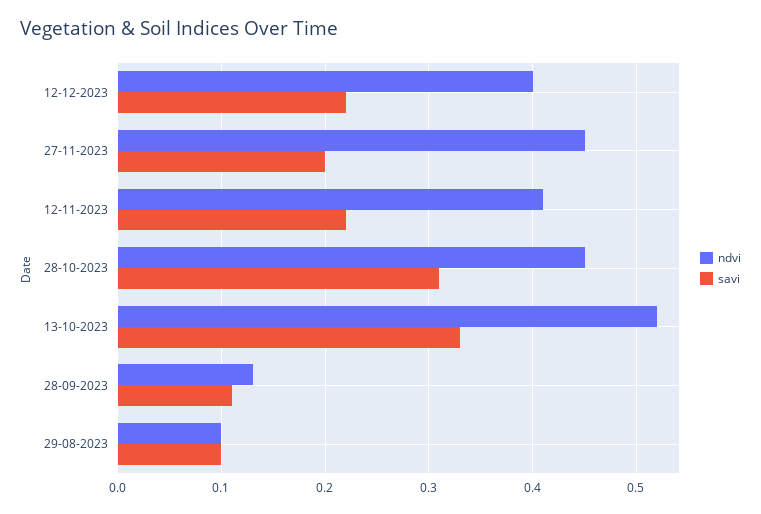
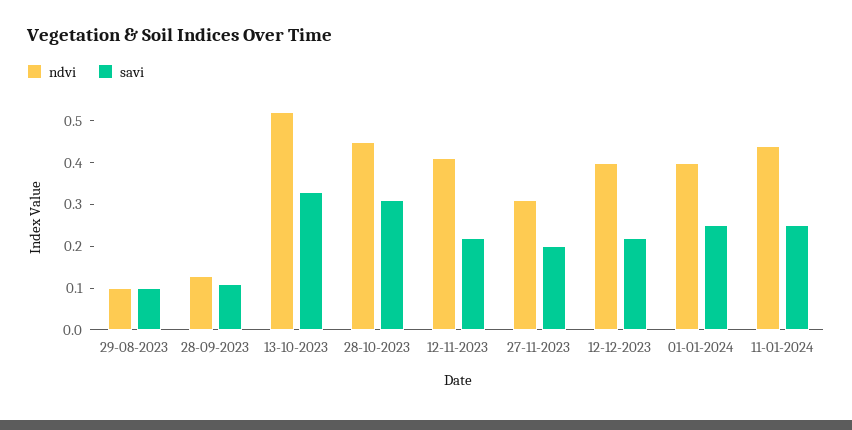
ndvi, 27-11-2023: 0.45 -> 0.3
ndvi, 01-01-2024: none -> 0.4
savi, 01-01-2024: none -> 0.25
ndvi, 11-01-2024: none -> 0.45
savi, 11-01-2024: none -> 0.25

